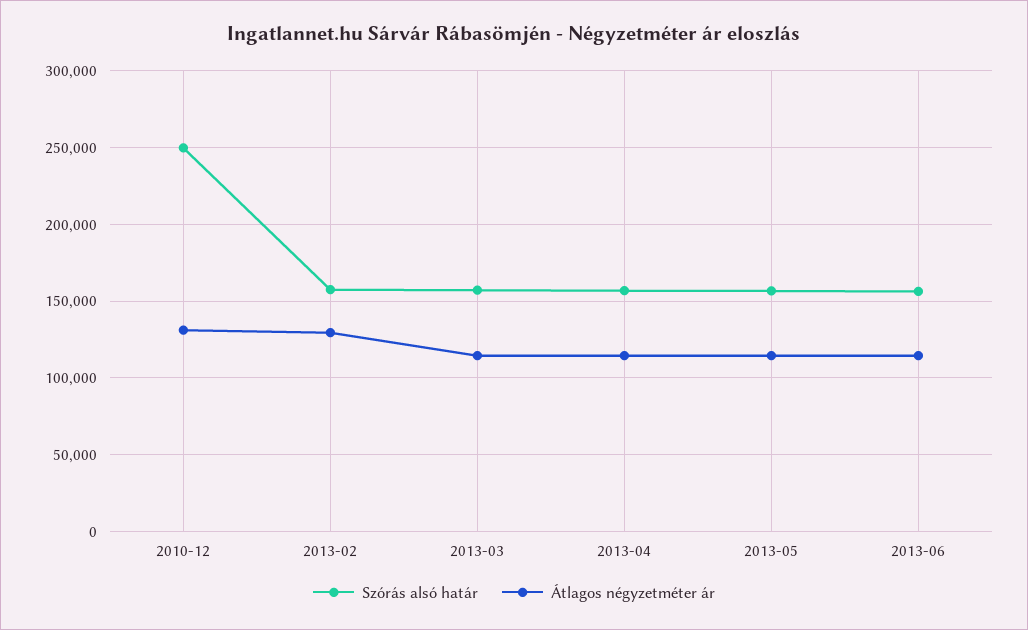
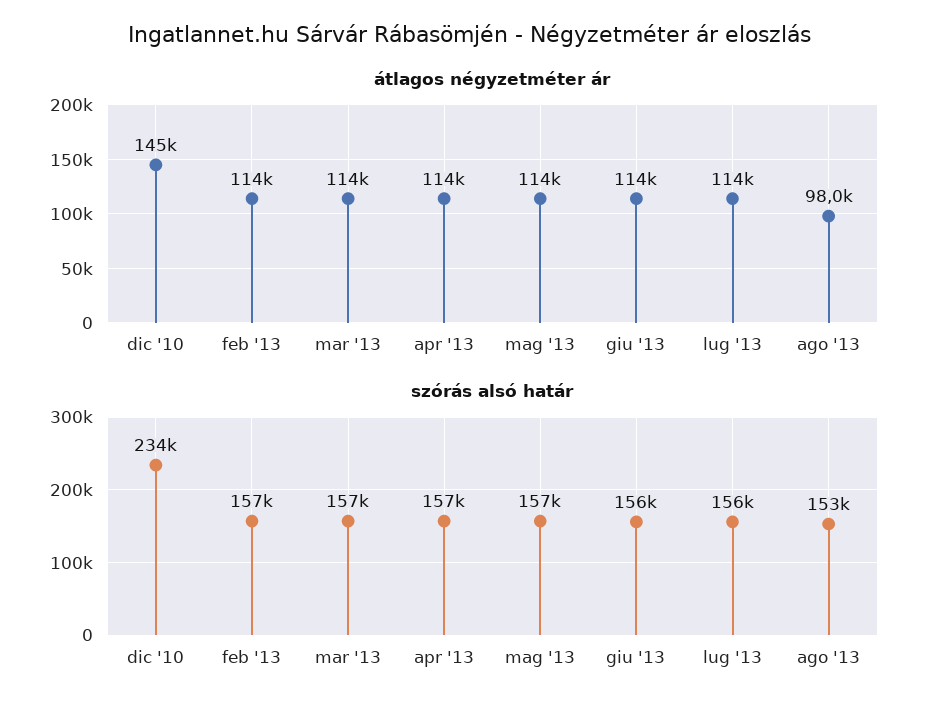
Szórás alsó határ, 2010-12: 250000 -> 234000
Átlagos négyzetméter ár, 2010-12: 130000 -> 145000
Átlagos négyzetméter ár, 2013-02: 130000 -> 114000
Átlagos négyzetméter ár, lug '13: none -> 114000
Átlagos négyzetméter ár, ago '13: none -> 98000
Szórás alsó határ, lug '13: none -> 156000
Szórás alsó határ, ago '13: none -> 153000

